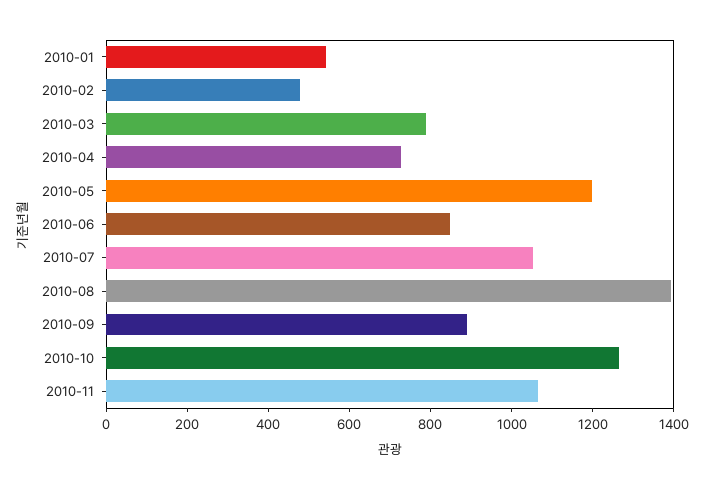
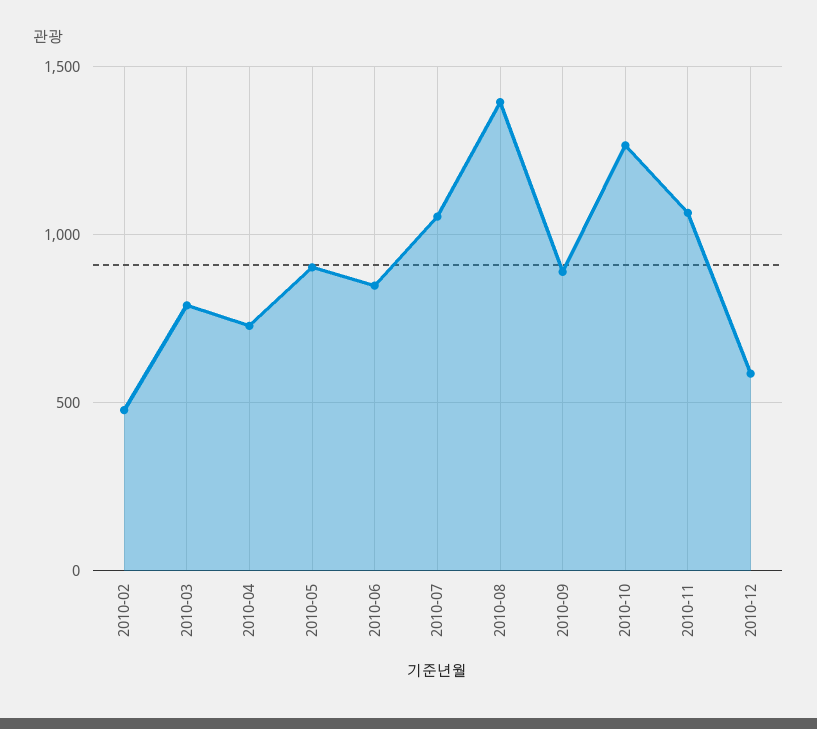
2010-01: 550 -> none
2010-05: 1200 -> 900
2010-12: none -> 600

